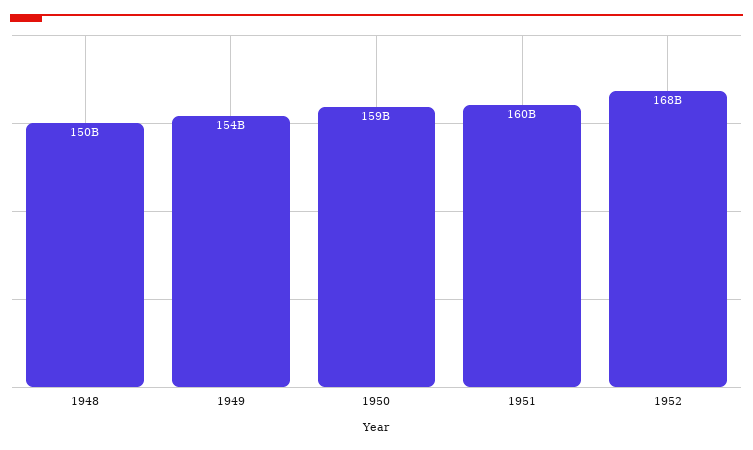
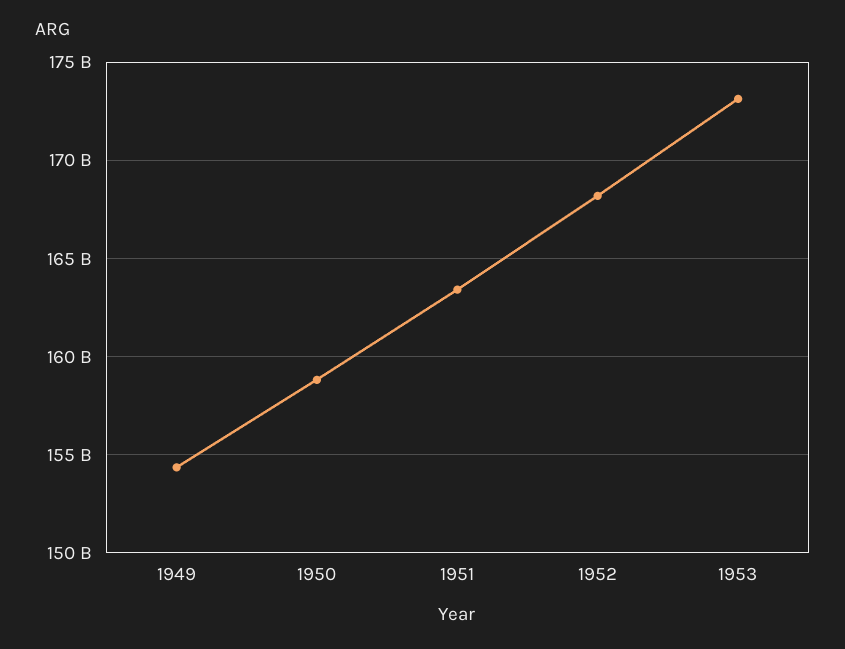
1948: 150000000000 -> none
1951: 160000000000 -> 163500000000
1953: none -> 173000000000

